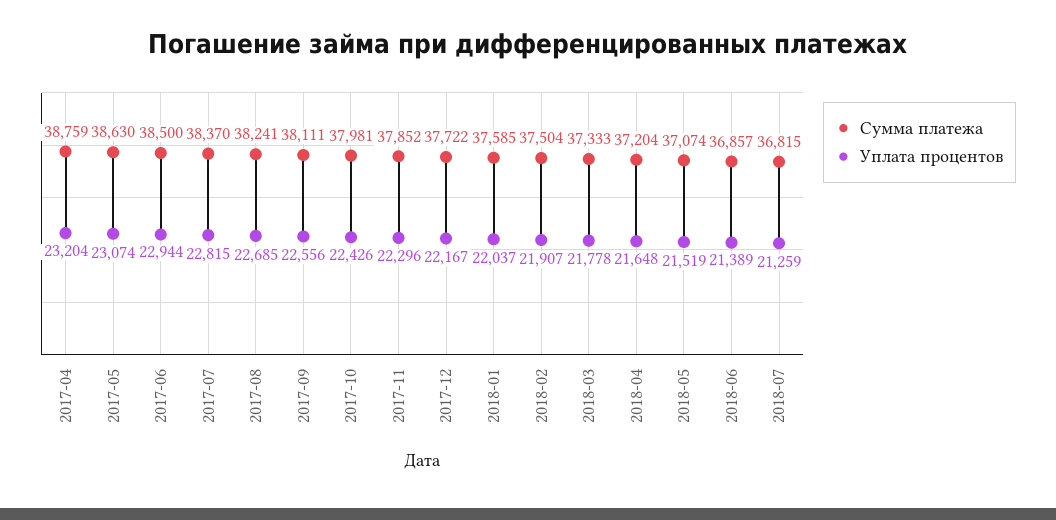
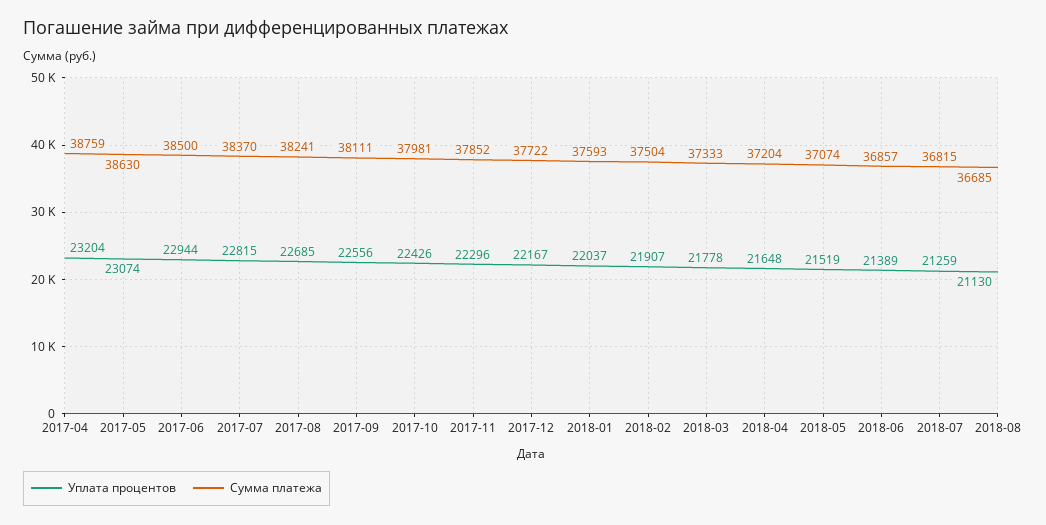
Сумма платежа, 2018-01: 37585 -> 37593
Уплата процентов, 2018-08: none -> 21130
Сумма платежа, 2018-08: none -> 36685

